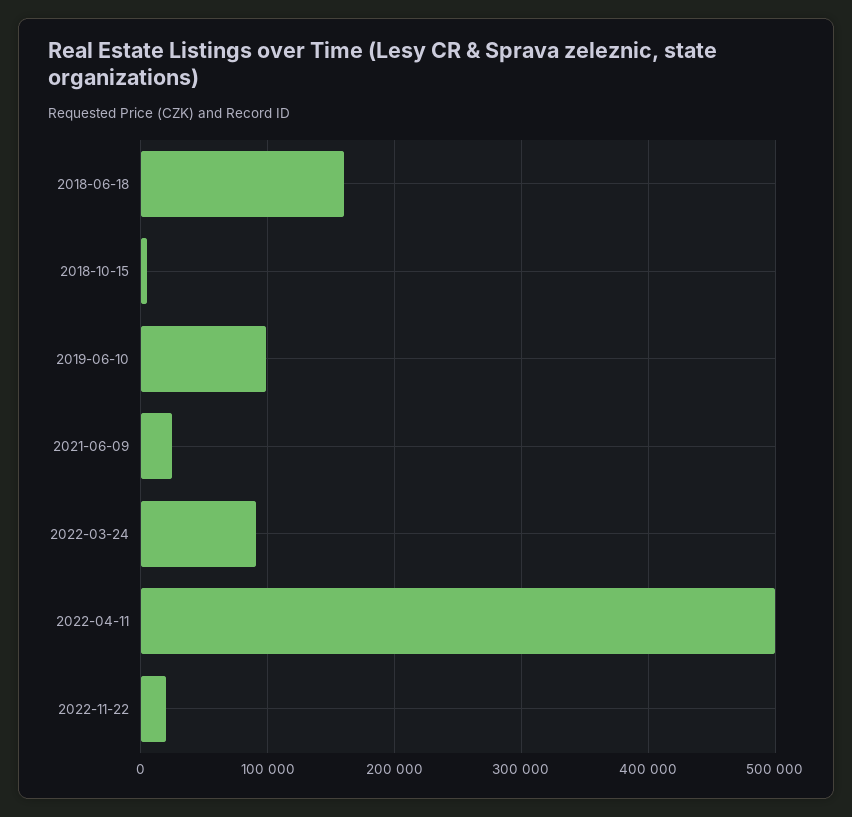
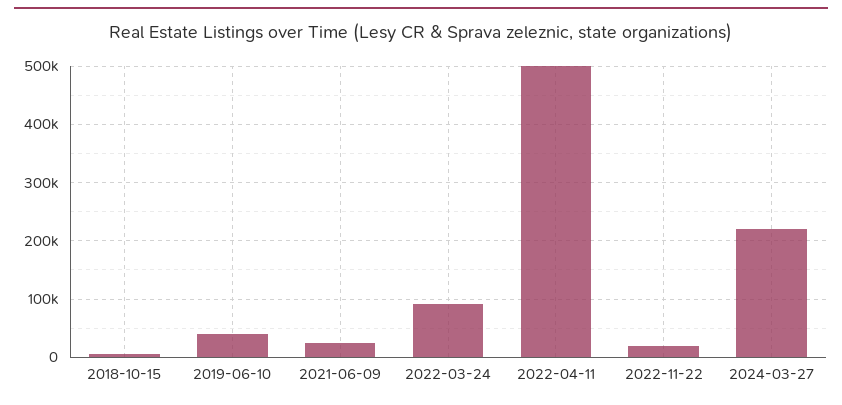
2018-06-18: 160000 -> none
2019-06-10: 100000 -> 40000
2024-03-27: none -> 220000

